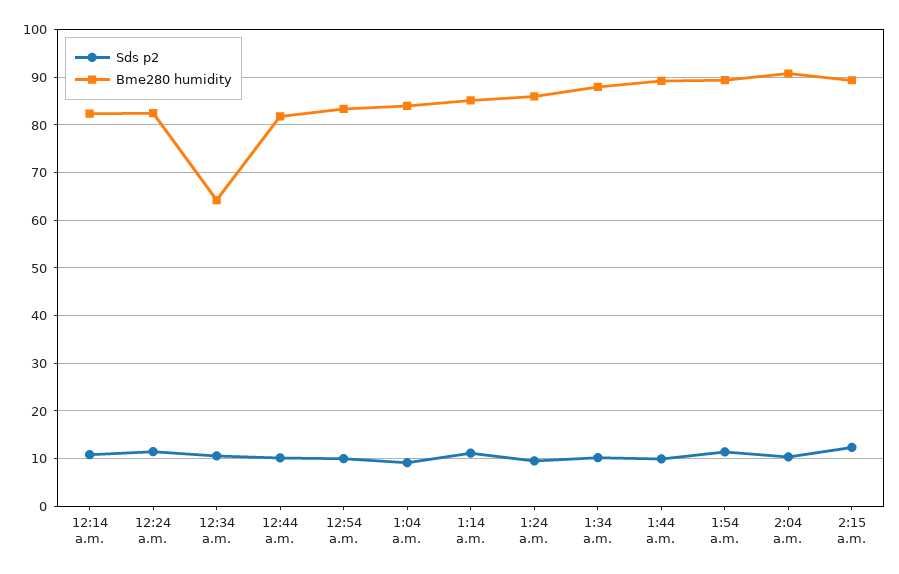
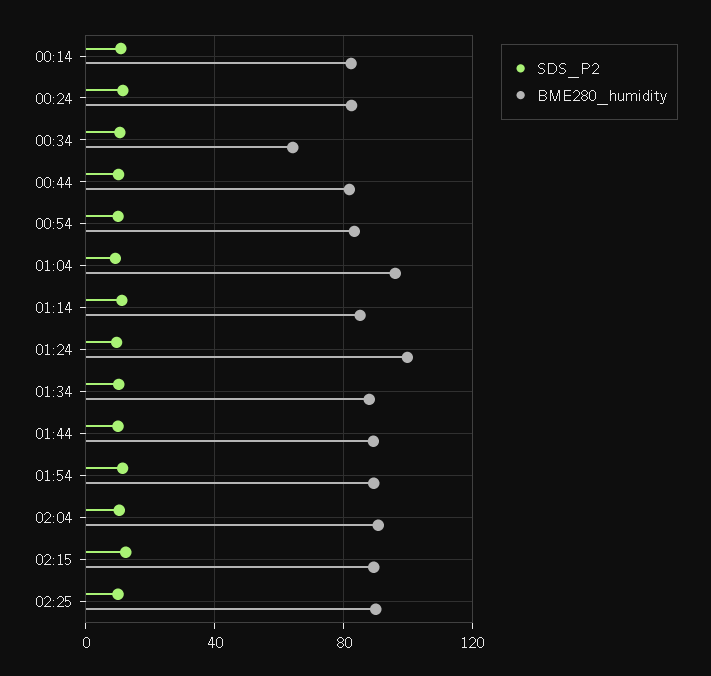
Bme280 humidity, 1:04 a.m.: 84 -> 95
Bme280 humidity, 1:24 a.m.: 86 -> 100
Sds p2, 02:25: none -> 10
Bme280 humidity, 02:25: none -> 90

